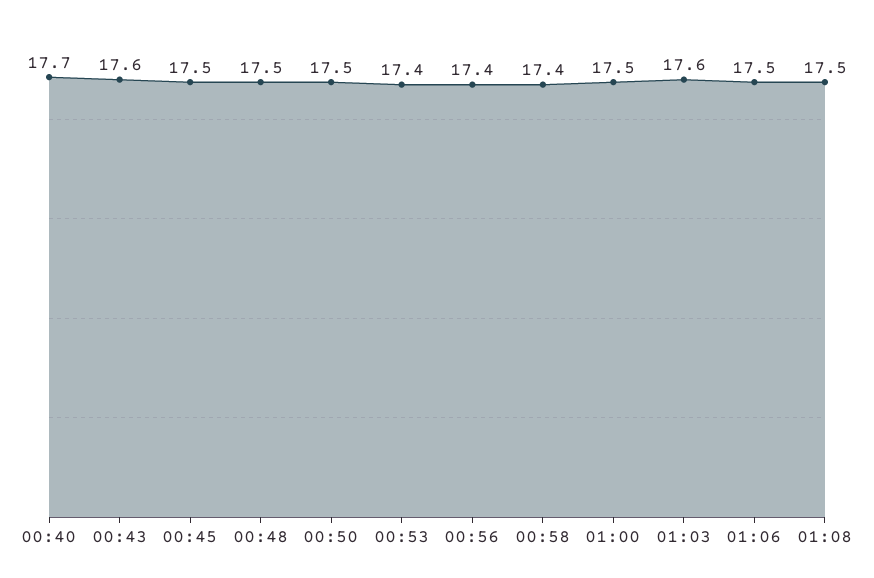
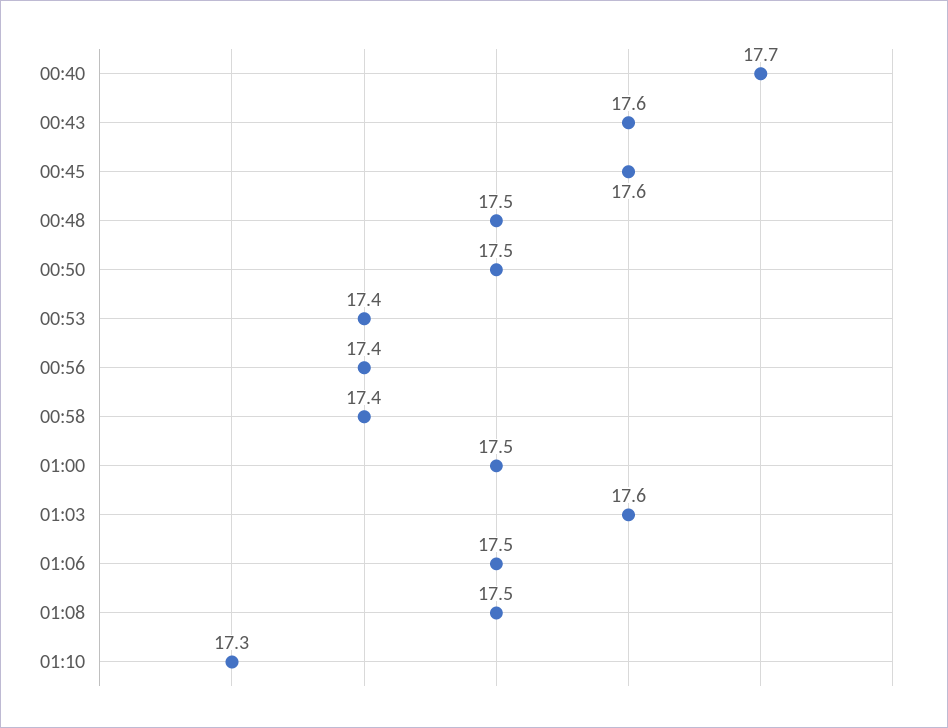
00:45: 17.5 -> 17.6
01:10: none -> 17.3

